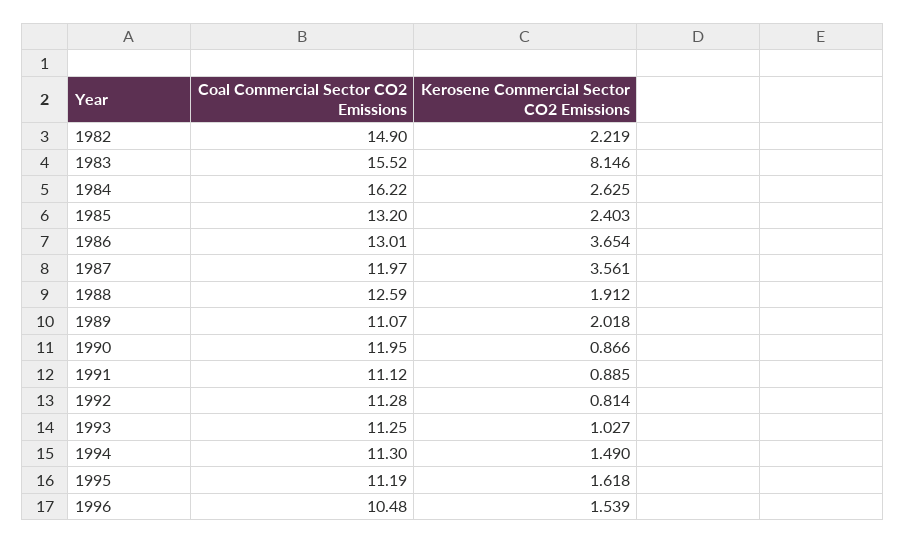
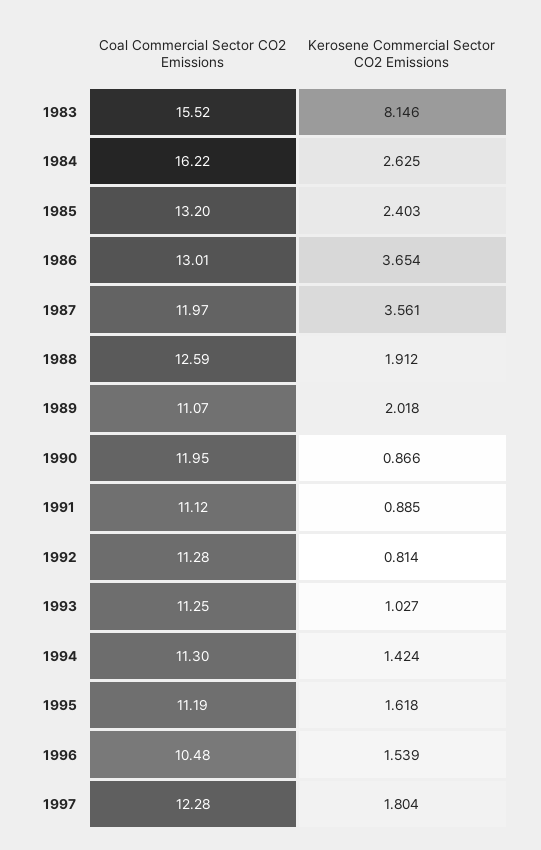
Coal Commercial Sector CO2 Emissions, 1982: 14.9 -> none
Kerosene Commercial Sector CO2 Emissions, 1982: 2.219 -> none
Kerosene Commercial Sector CO2 Emissions, 1994: 1.49 -> 1.424
Coal Commercial Sector CO2 Emissions, 1997: none -> 12.28
Kerosene Commercial Sector CO2 Emissions, 1997: none -> 1.804

